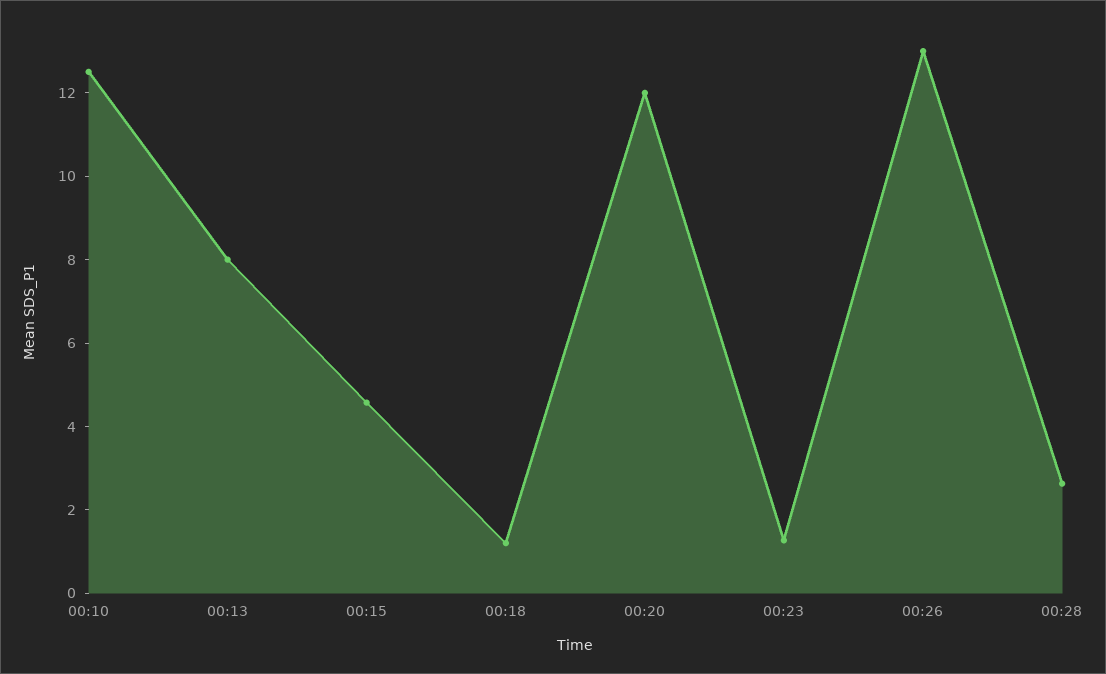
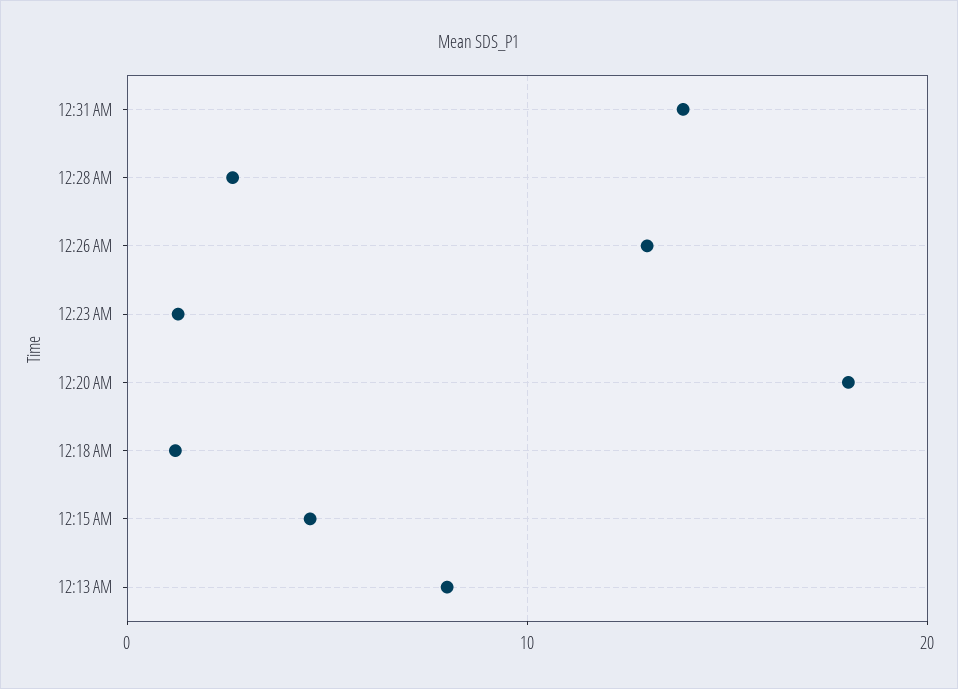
00:10: 12.5 -> none
00:20: 12 -> 18
12:31 AM: none -> 14

